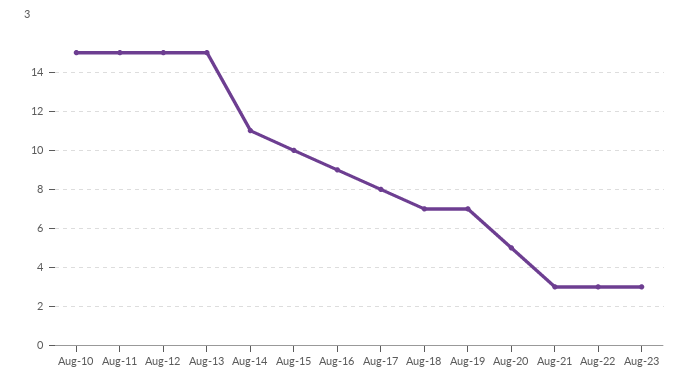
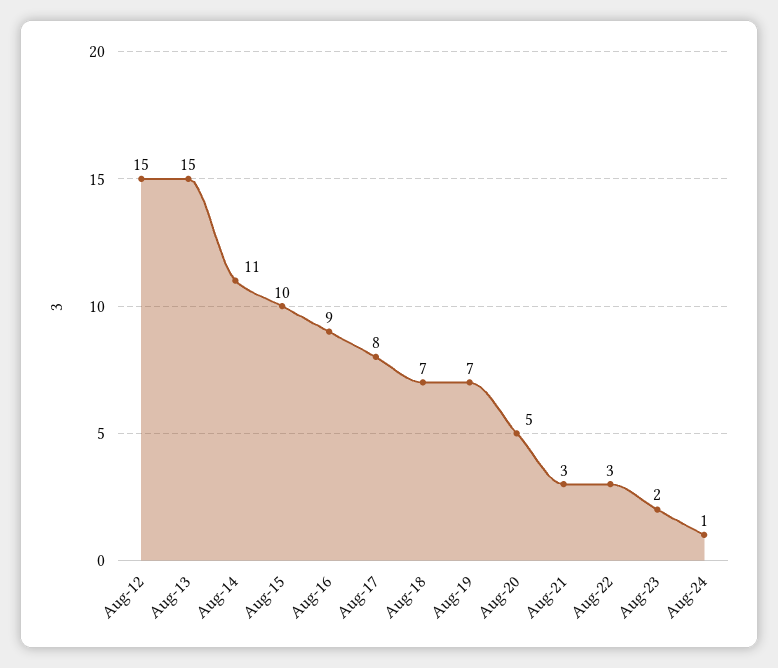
Aug-10: 15 -> none
Aug-11: 15 -> none
Aug-23: 3 -> 2
Aug-24: none -> 1

